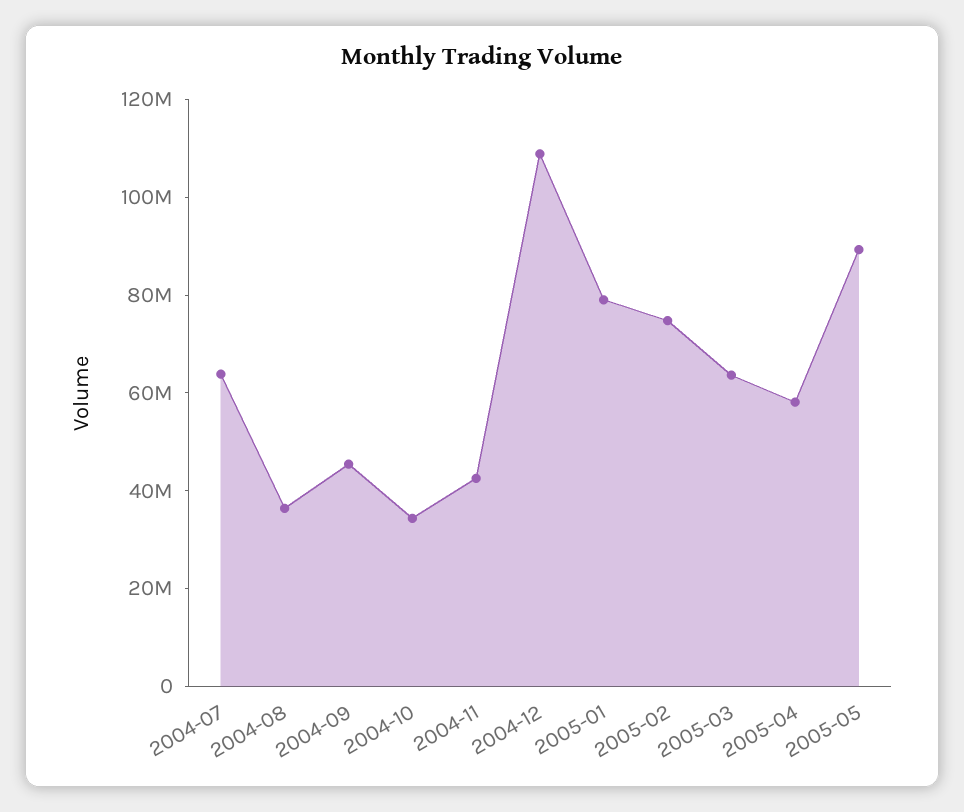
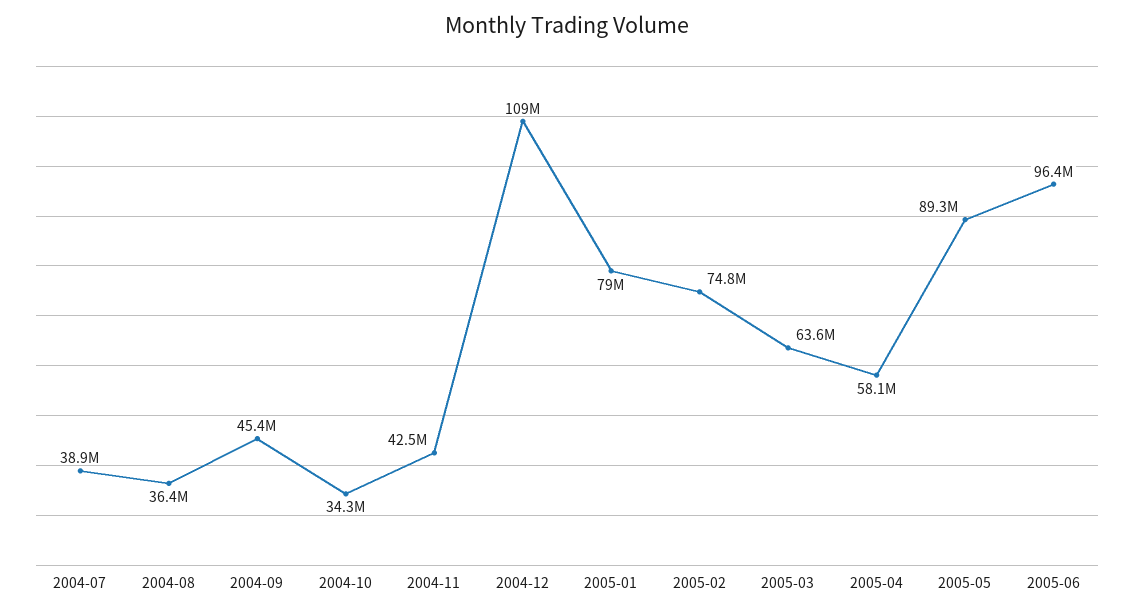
2004-07: 65000000 -> 38900000
2005-06: none -> 96400000

